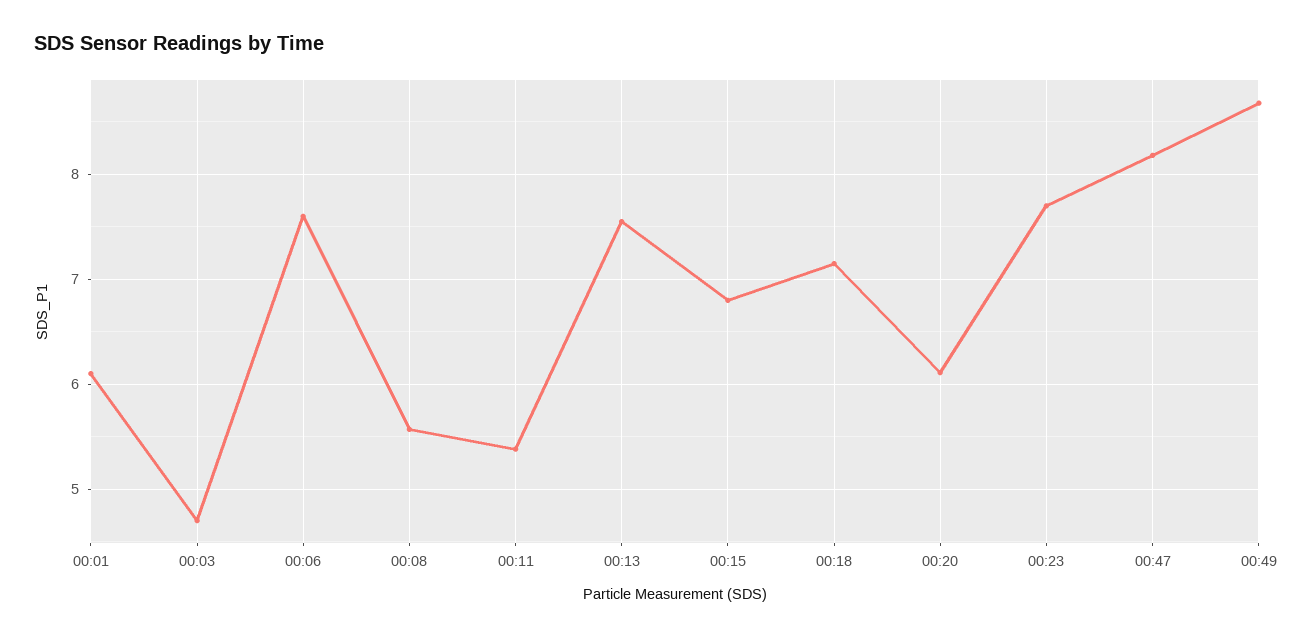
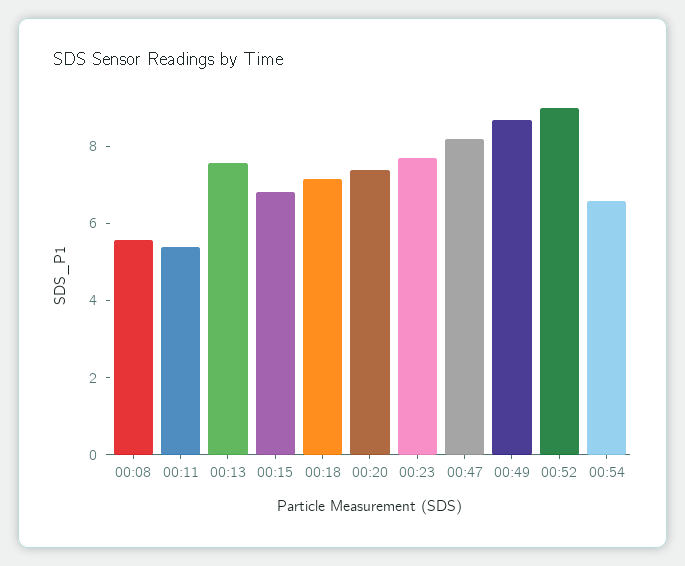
00:01: 6.1 -> none
00:03: 4.7 -> none
00:06: 7.6 -> none
00:20: 6.1 -> 7.5
00:52: none -> 9
00:54: none -> 6.5

